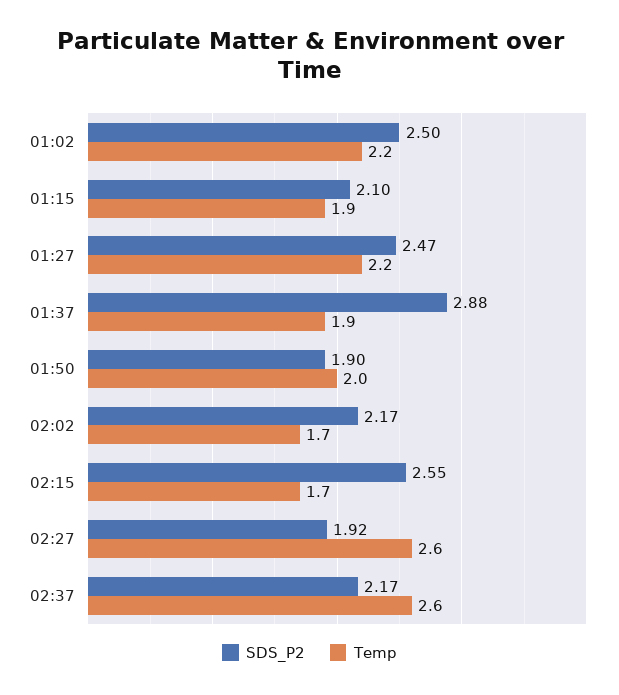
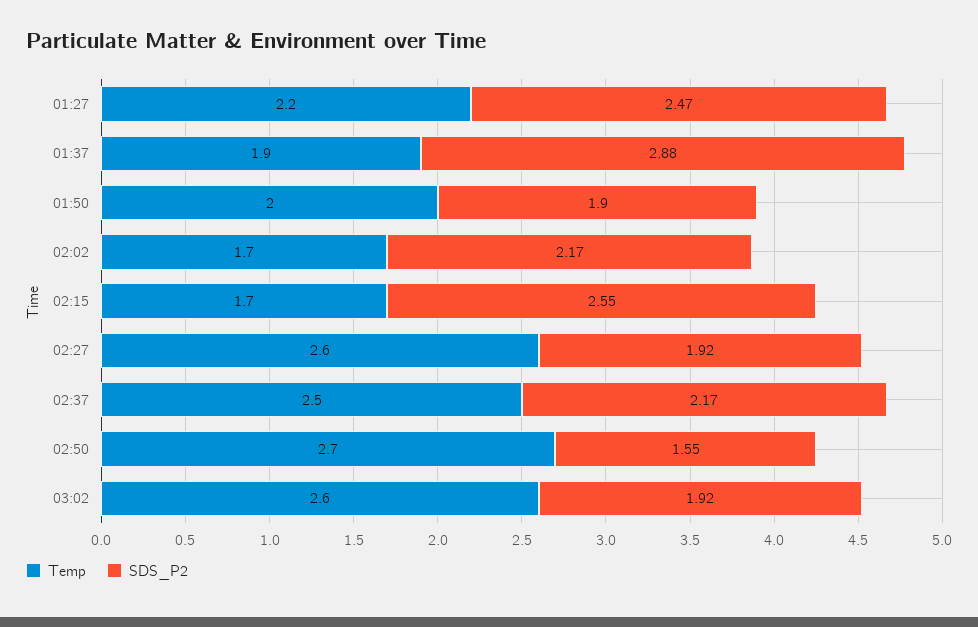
SDS_P2, 01:02: 2.5 -> none
Temp, 01:02: 2.2 -> none
SDS_P2, 01:15: 2.1 -> none
Temp, 01:15: 1.9 -> none
Temp, 02:37: 2.6 -> 2.5
Temp, 02:50: none -> 2.7
SDS_P2, 02:50: none -> 1.55
Temp, 03:02: none -> 2.6
SDS_P2, 03:02: none -> 1.92

